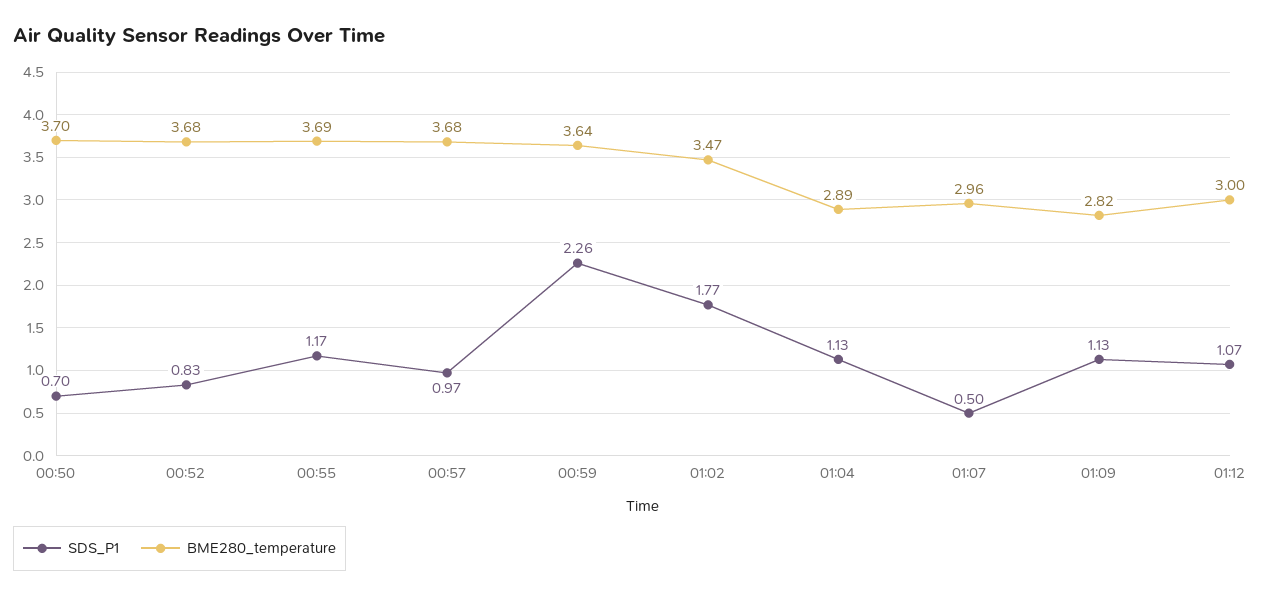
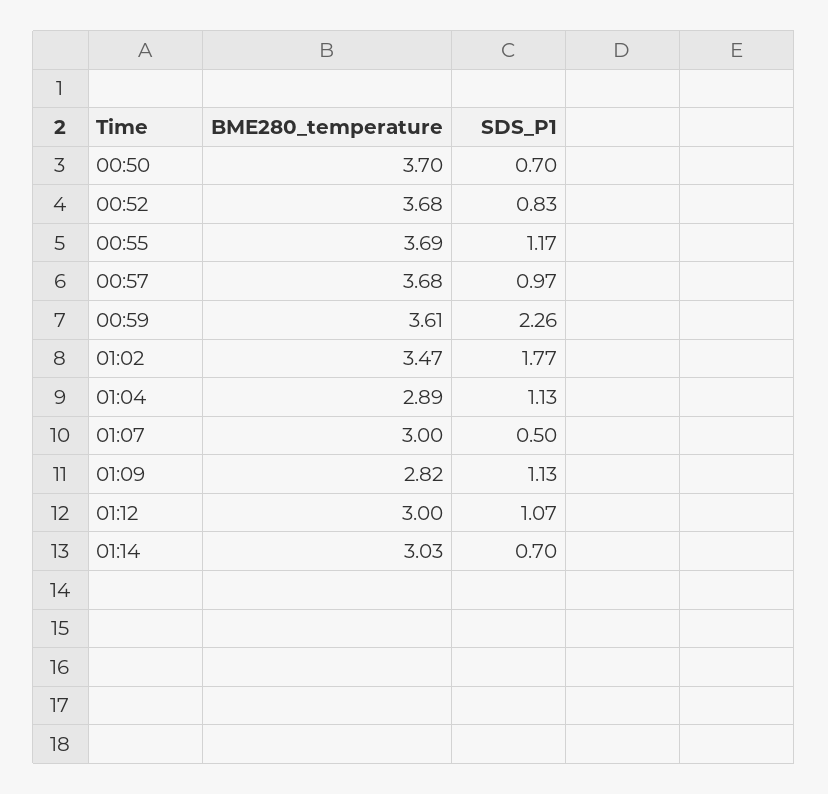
BME280_temperature, 00:59: 3.64 -> 3.61
BME280_temperature, 01:07: 2.96 -> 3
BME280_temperature, 01:14: none -> 3.03
SDS_P1, 01:14: none -> 0.7

